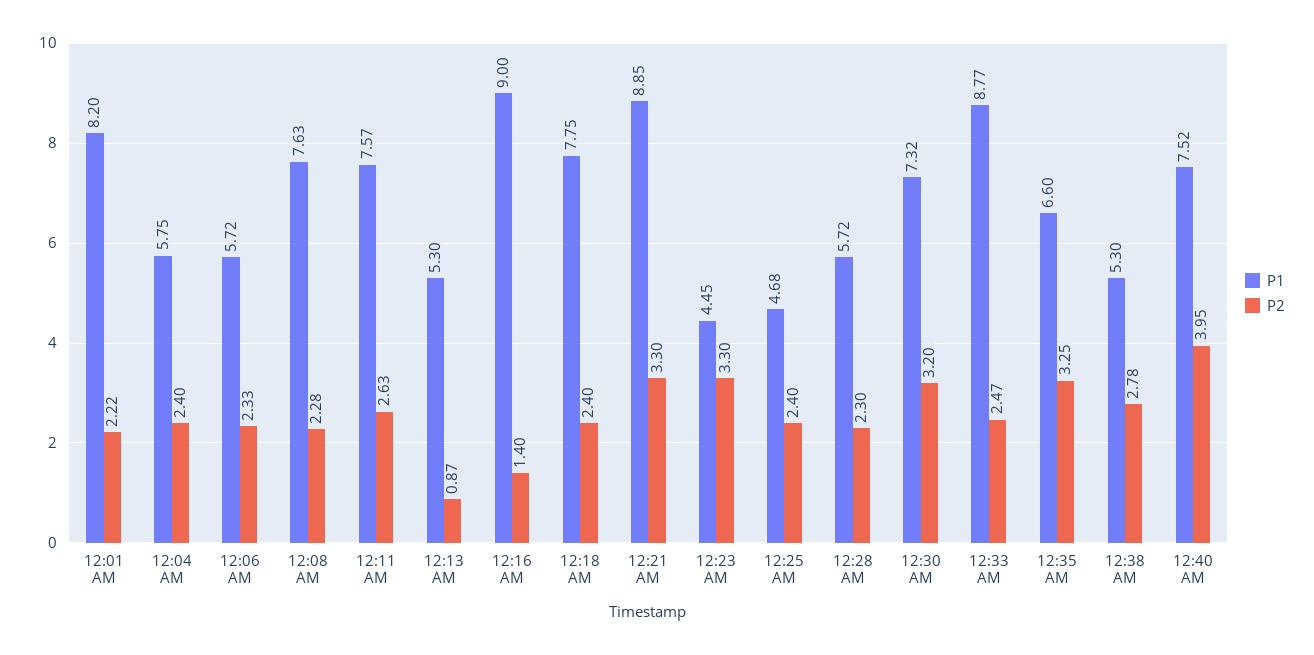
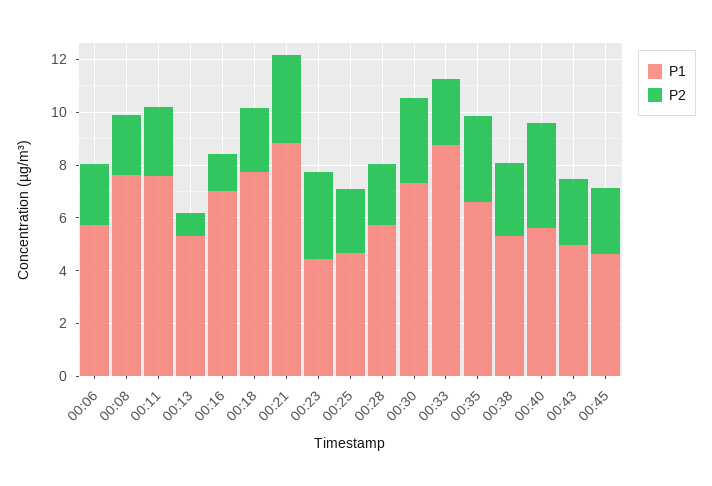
P1, 12:01 AM: 8.2 -> none
P2, 12:01 AM: 2.22 -> none
P1, 12:04 AM: 5.75 -> none
P2, 12:04 AM: 2.4 -> none
P1, 12:16 AM: 9 -> 7
P1, 12:40 AM: 7.52 -> 5.5
P1, 00:43: none -> 5
P2, 00:43: none -> 2.5
P1, 00:45: none -> 4.5
P2, 00:45: none -> 2.5

